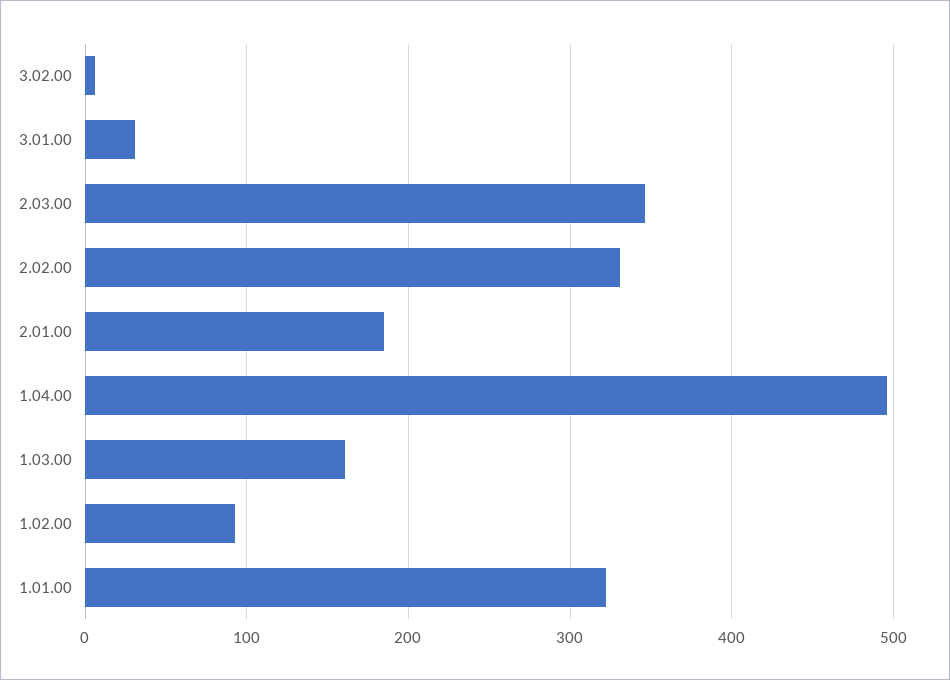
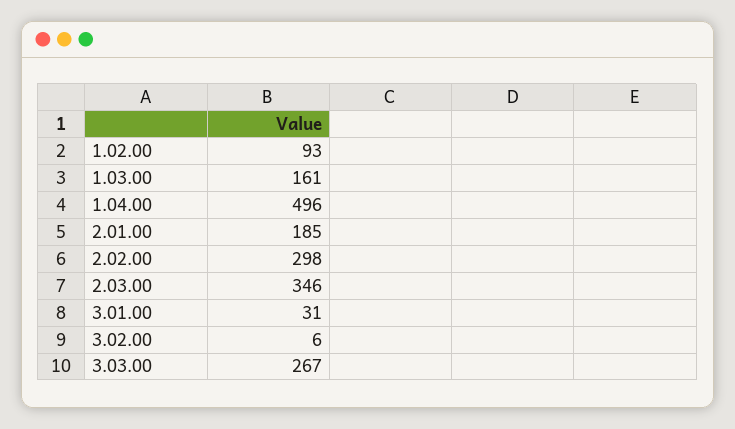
2.02.00: 330 -> 298
1.01.00: 320 -> none
3.03.00: none -> 267

